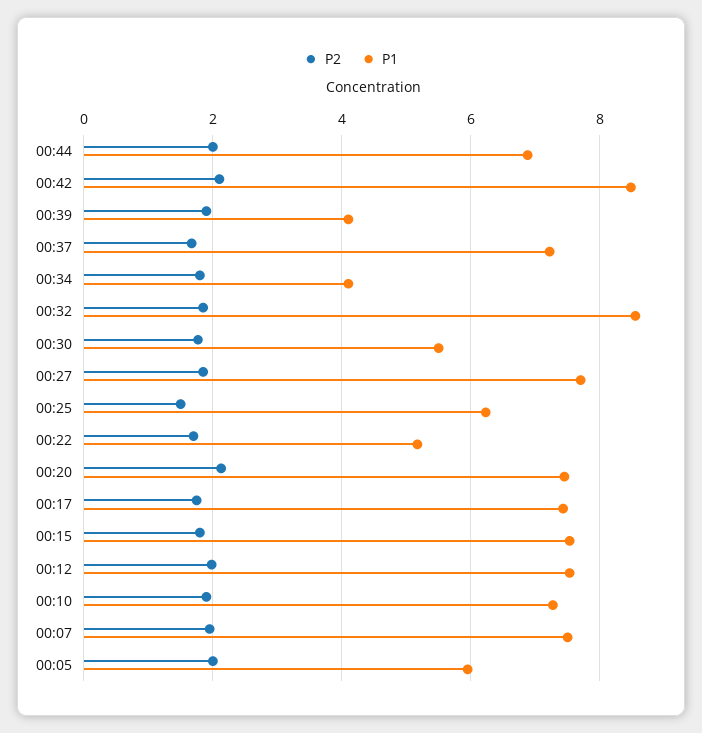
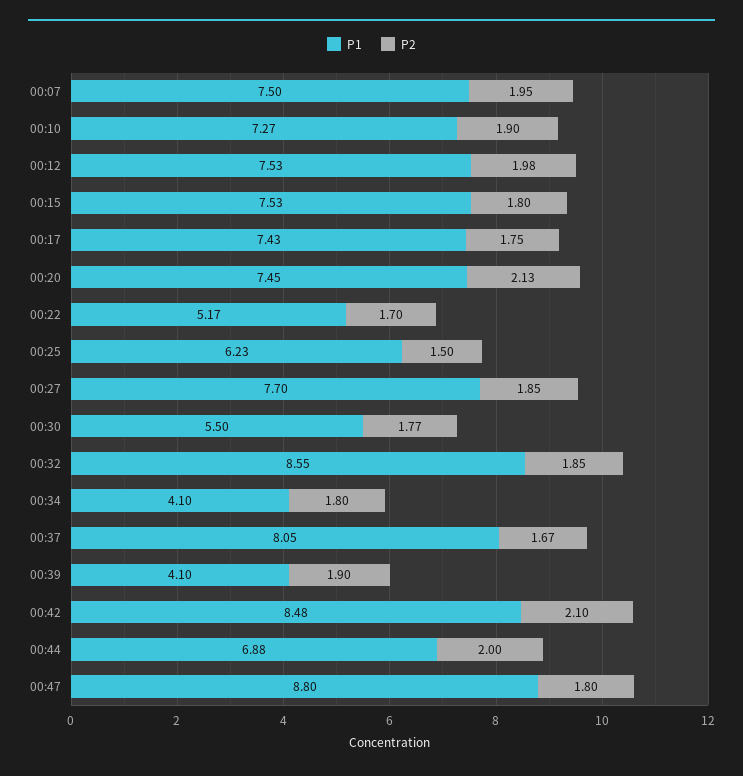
P1, 00:37: 7.2 -> 8.05
P2, 00:05: 2 -> none
P1, 00:05: 6 -> none
P1, 00:47: none -> 8.8
P2, 00:47: none -> 1.8

